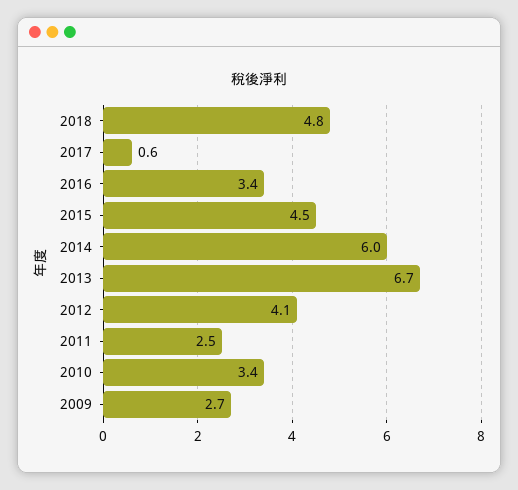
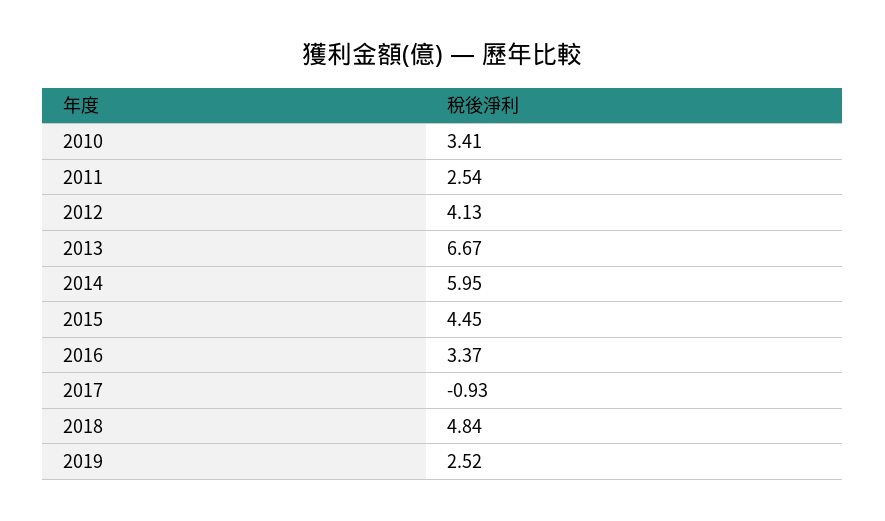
2017: 0.6 -> -0.93
2009: 2.7 -> none
2019: none -> 2.52

